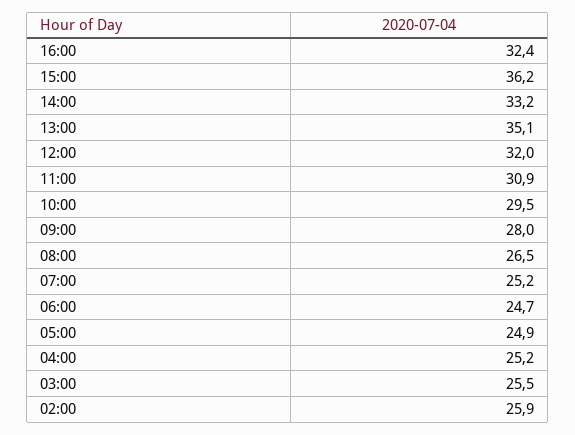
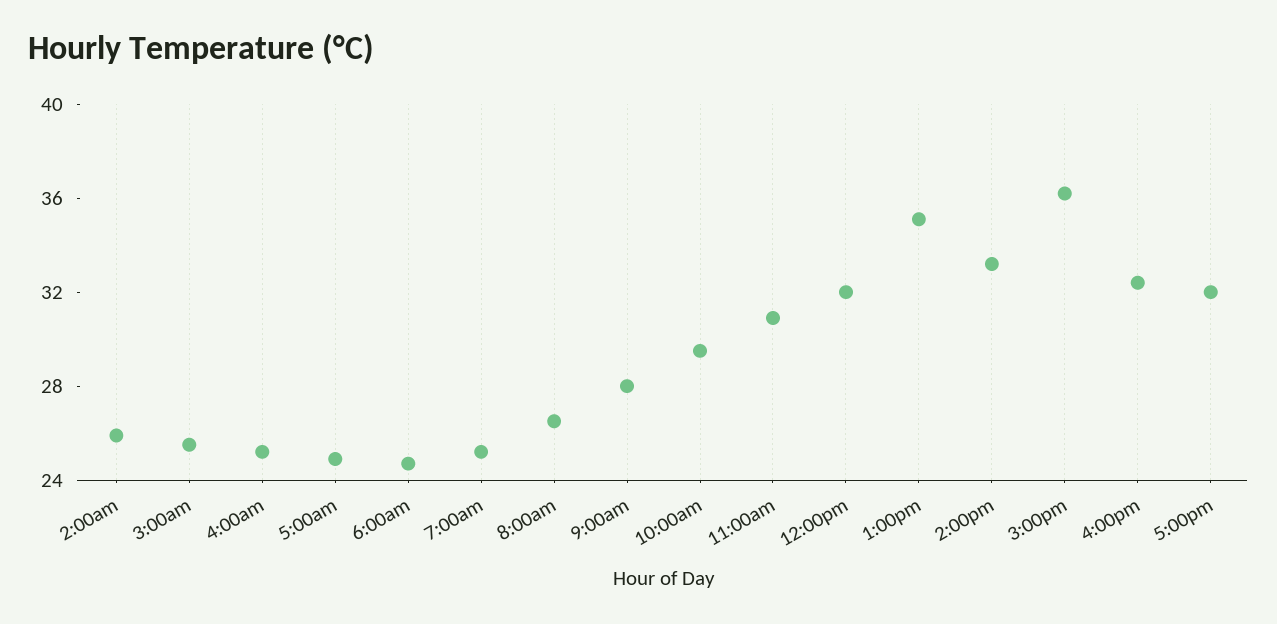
5:00pm: none -> 32

